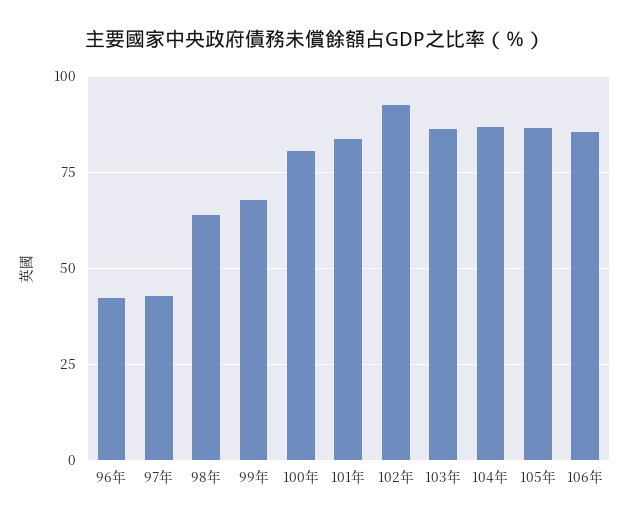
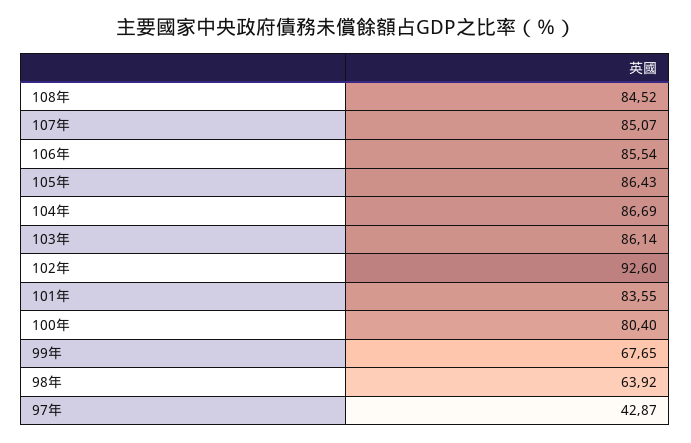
96年: 42.5 -> none
108年: none -> 84.52
107年: none -> 85.07

